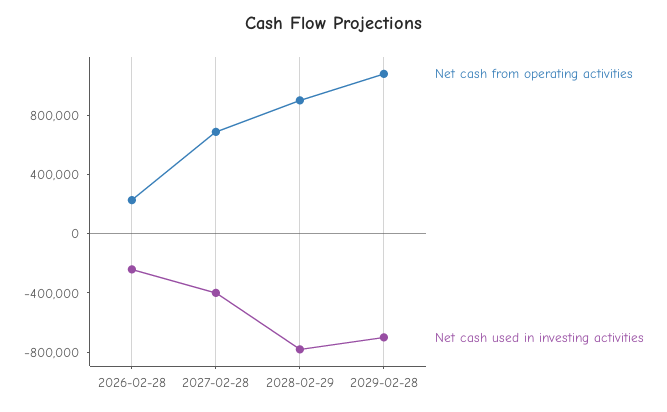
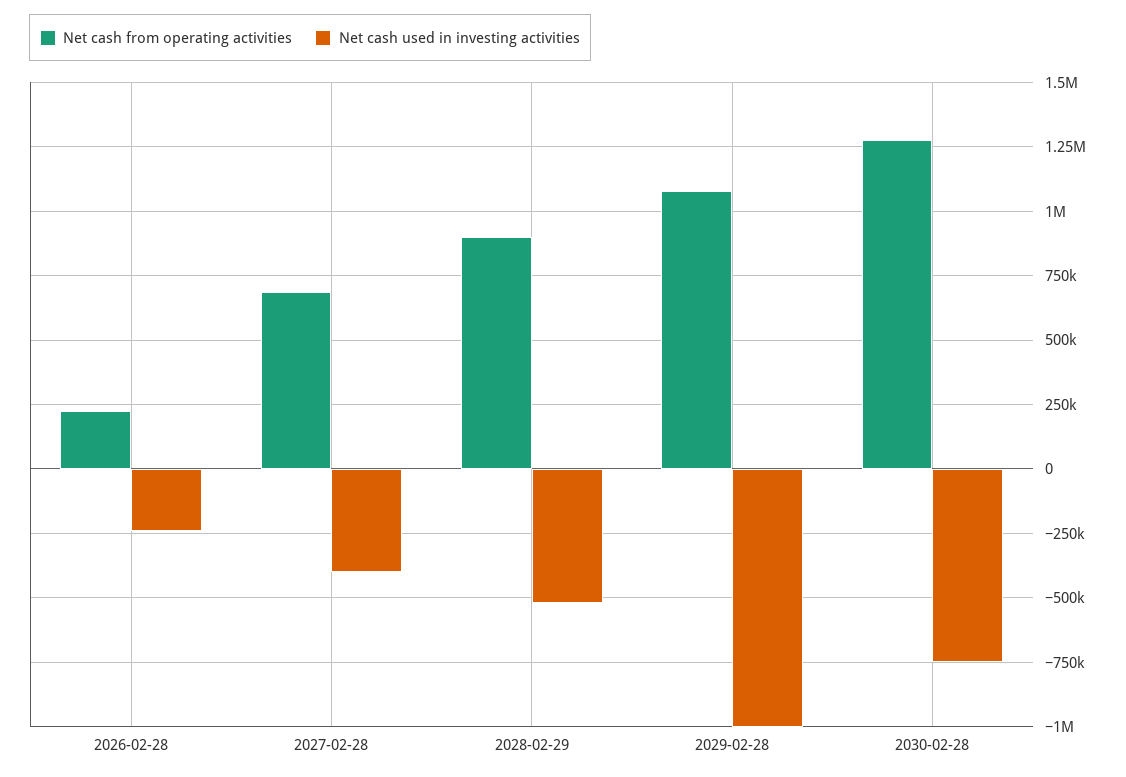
Net cash used in investing activities, 2028-02-29: -800000 -> -525000
Net cash used in investing activities, 2029-02-28: -700000 -> -1000000
Net cash from operating activities, 2030-02-28: none -> 1275000
Net cash used in investing activities, 2030-02-28: none -> -750000

